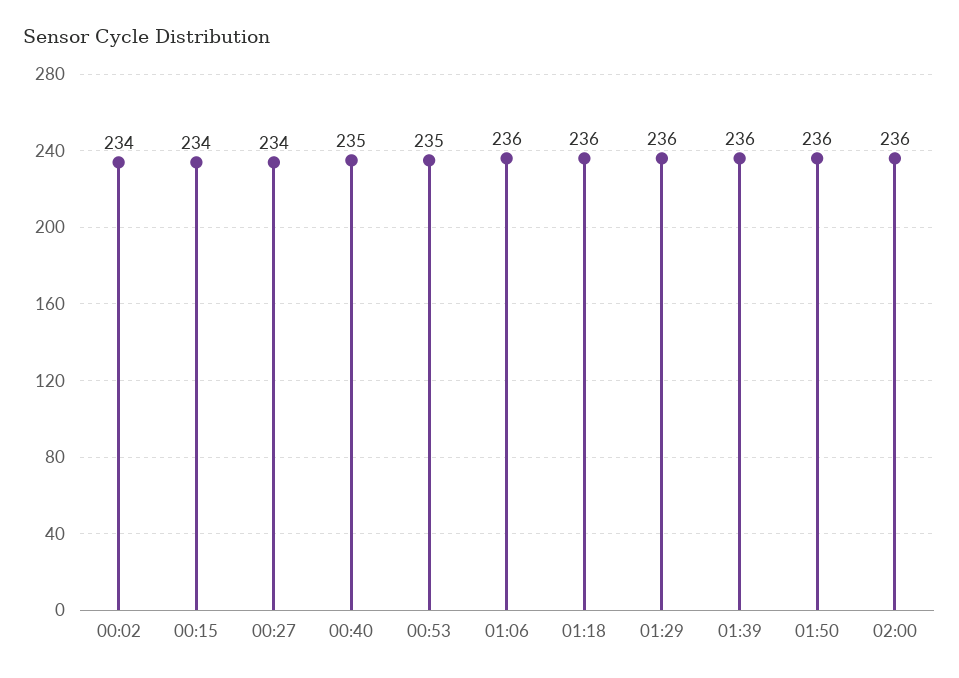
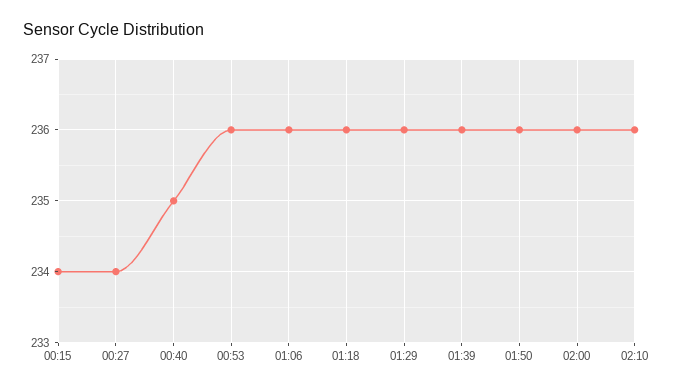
00:02: 234 -> none
00:53: 235 -> 236
02:10: none -> 236

